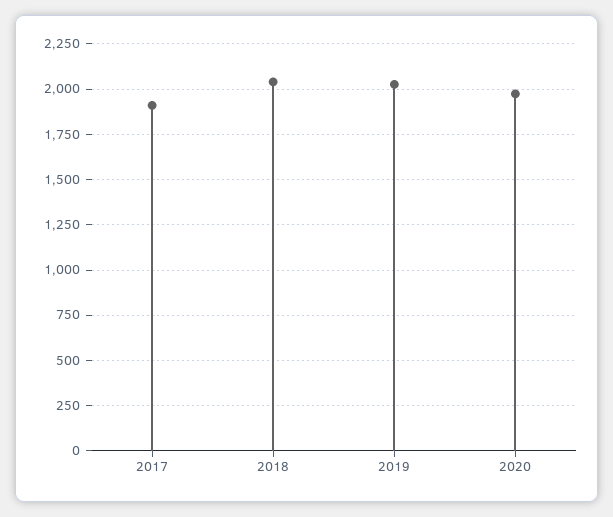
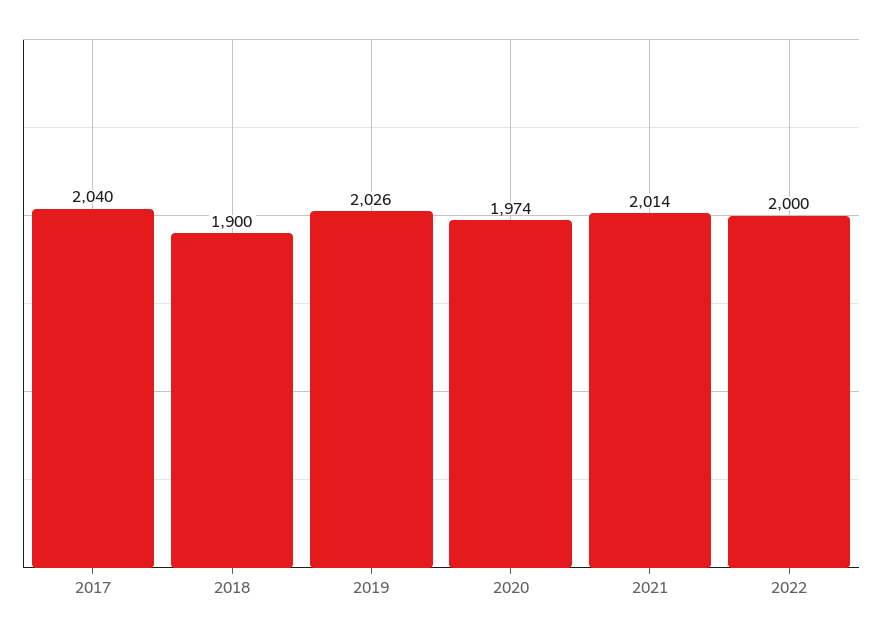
2017: 1900 -> 2040
2018: 2050 -> 1900
2021: none -> 2014
2022: none -> 2000

